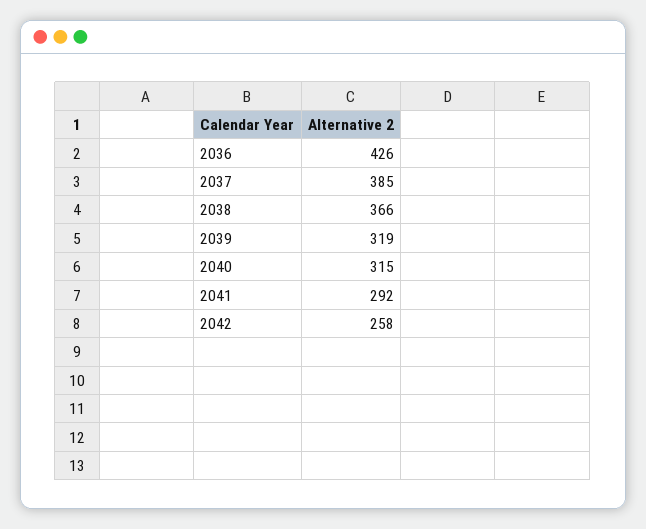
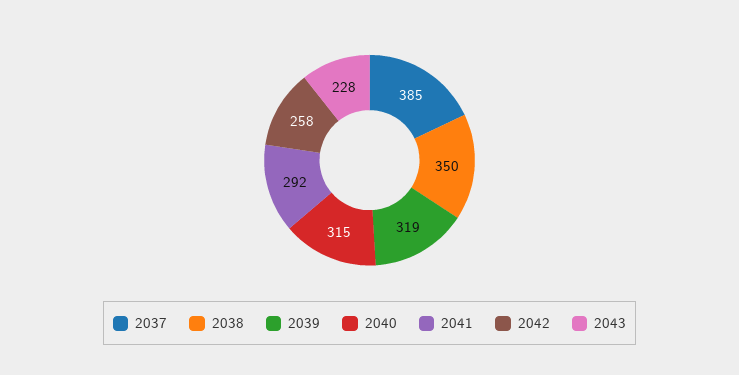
2036: 426 -> none
2038: 366 -> 350
2043: none -> 228

